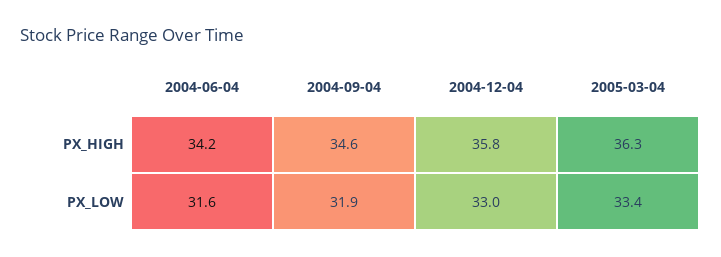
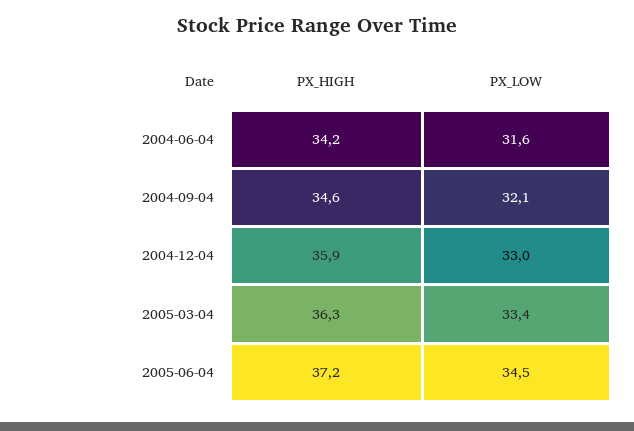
2004-12-04, PX_HIGH: 35.8 -> 35.9
2004-09-04, PX_LOW: 31.9 -> 32.1
2005-06-04, PX_HIGH: none -> 37.2
2005-06-04, PX_LOW: none -> 34.5

